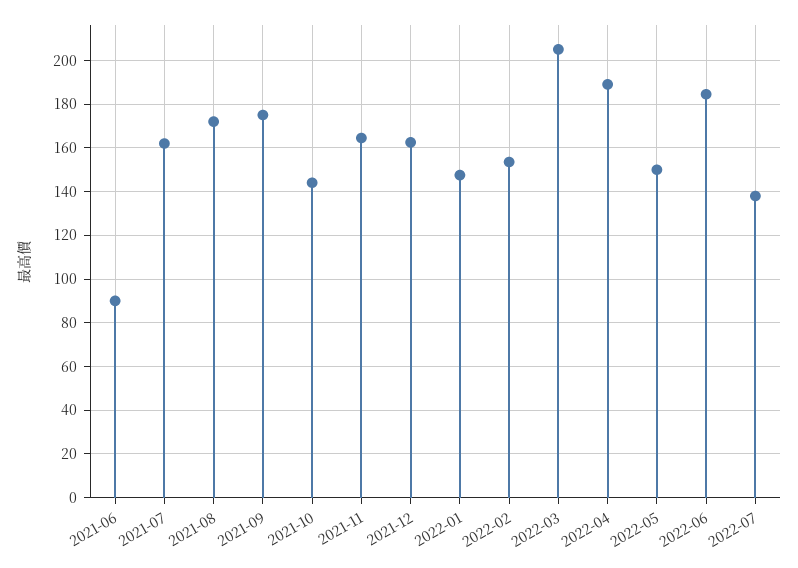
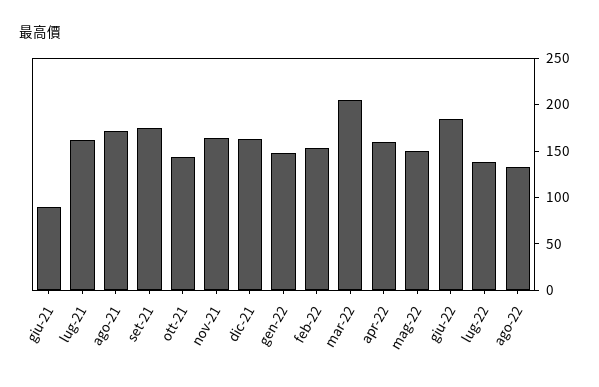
2022-04: 190 -> 160
ago-22: none -> 130

